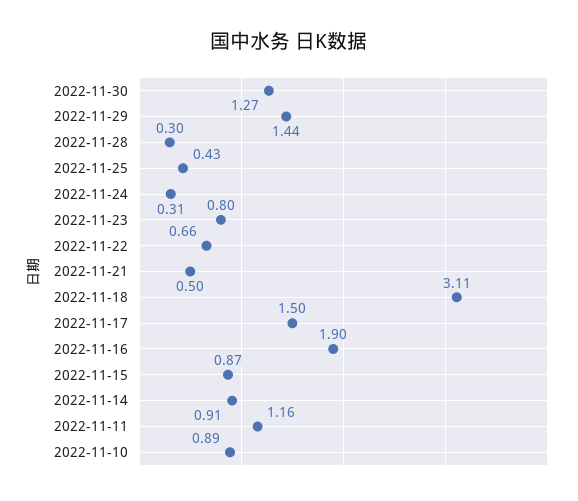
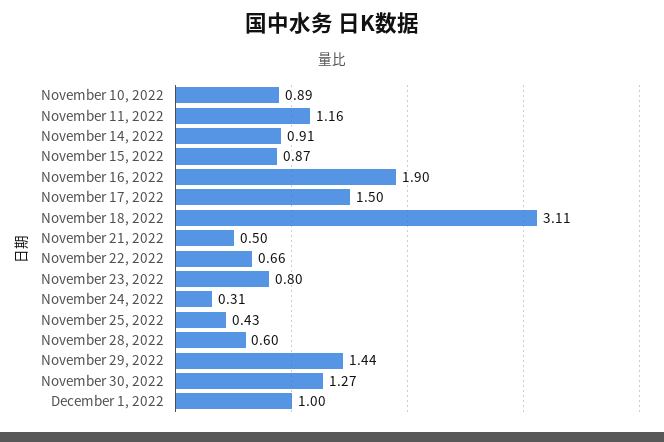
2022-11-28: 0.3 -> 0.6
December 1, 2022: none -> 1

